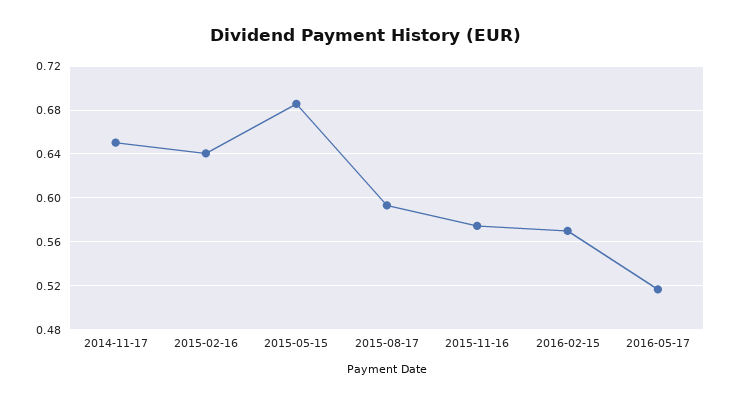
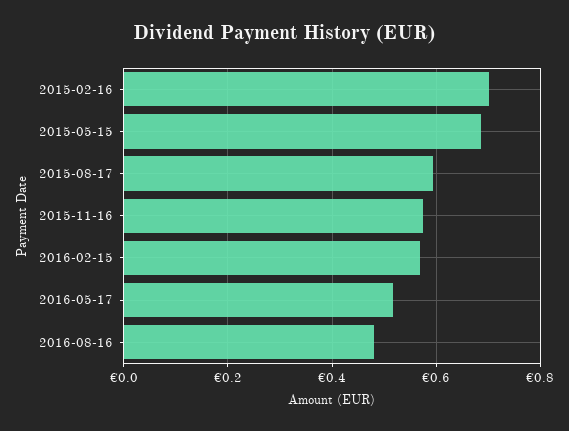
2014-11-17: 0.65 -> none
2015-02-16: 0.64 -> 0.7
2016-08-16: none -> 0.48

